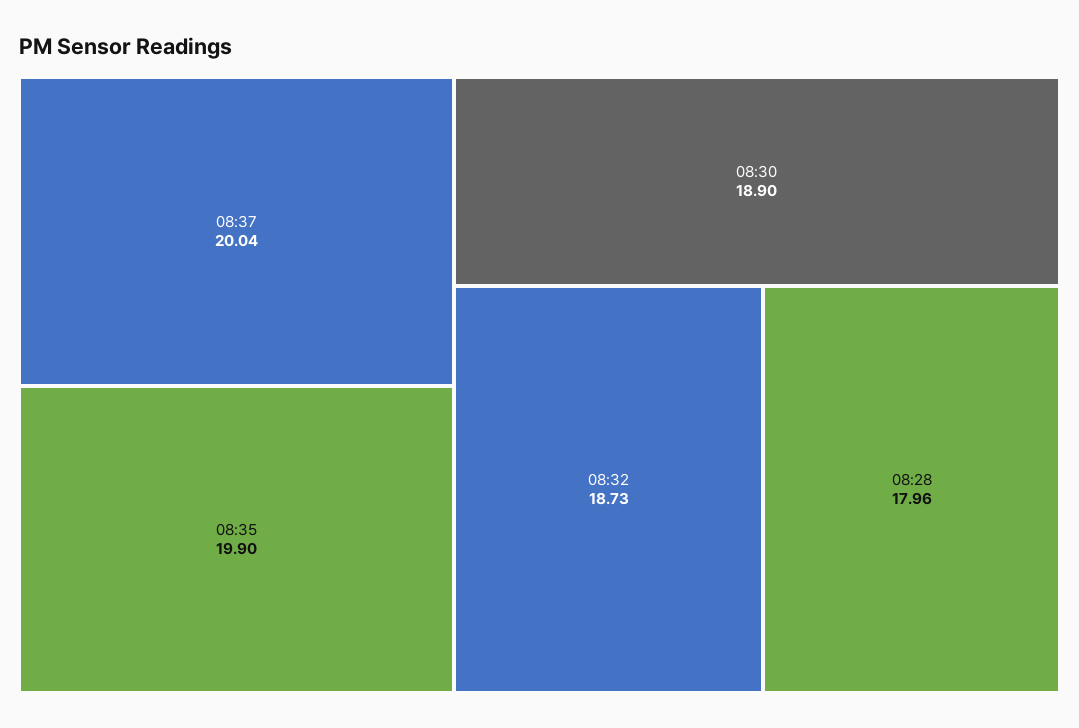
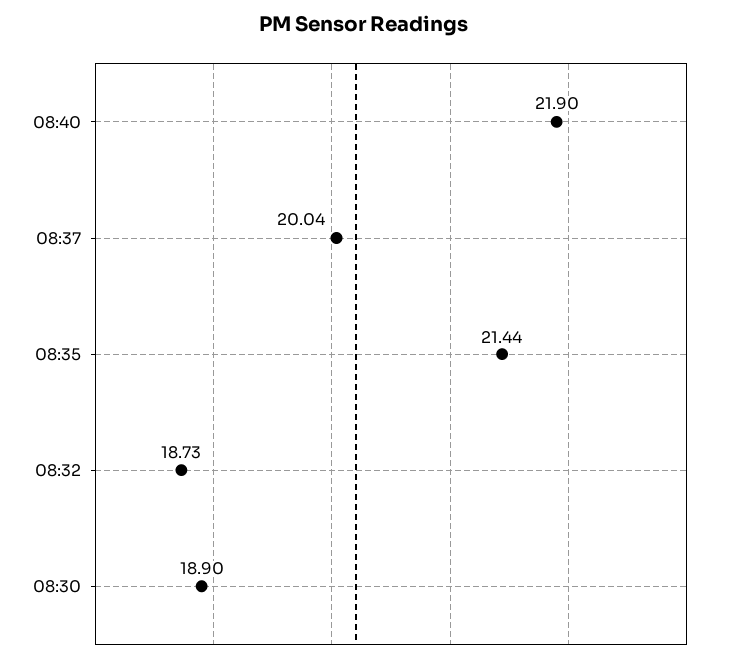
08:35: 19.9 -> 21.44
08:28: 17.96 -> none
08:40: none -> 21.9

